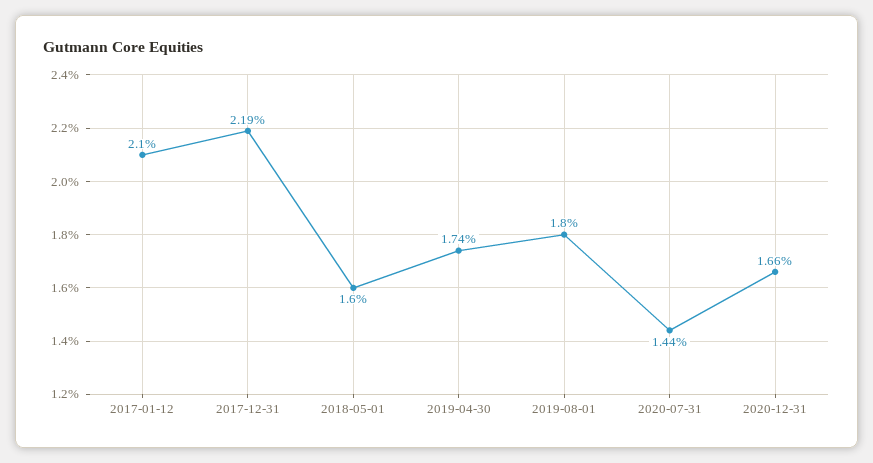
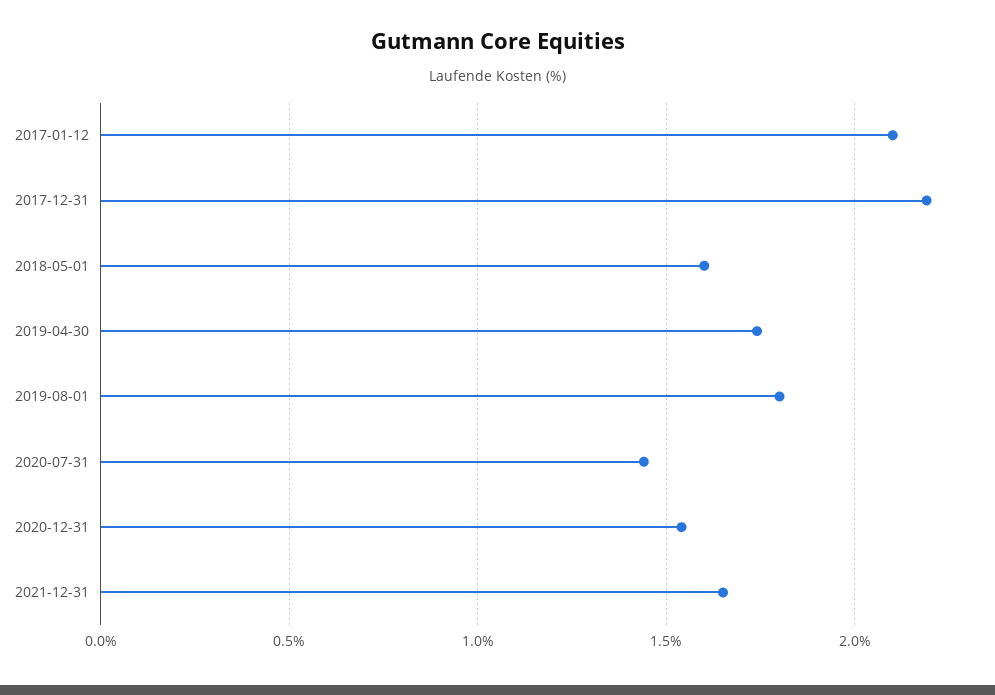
2020-12-31: 1.66 -> 1.55
2021-12-31: none -> 1.65

